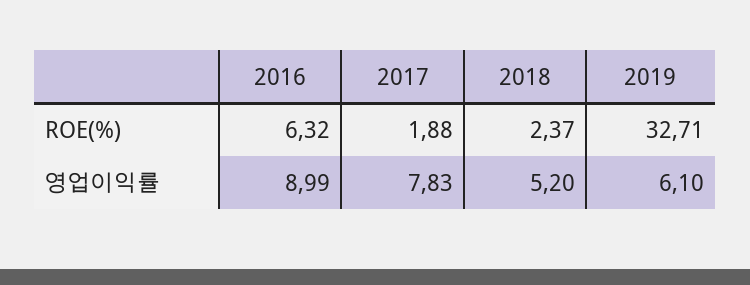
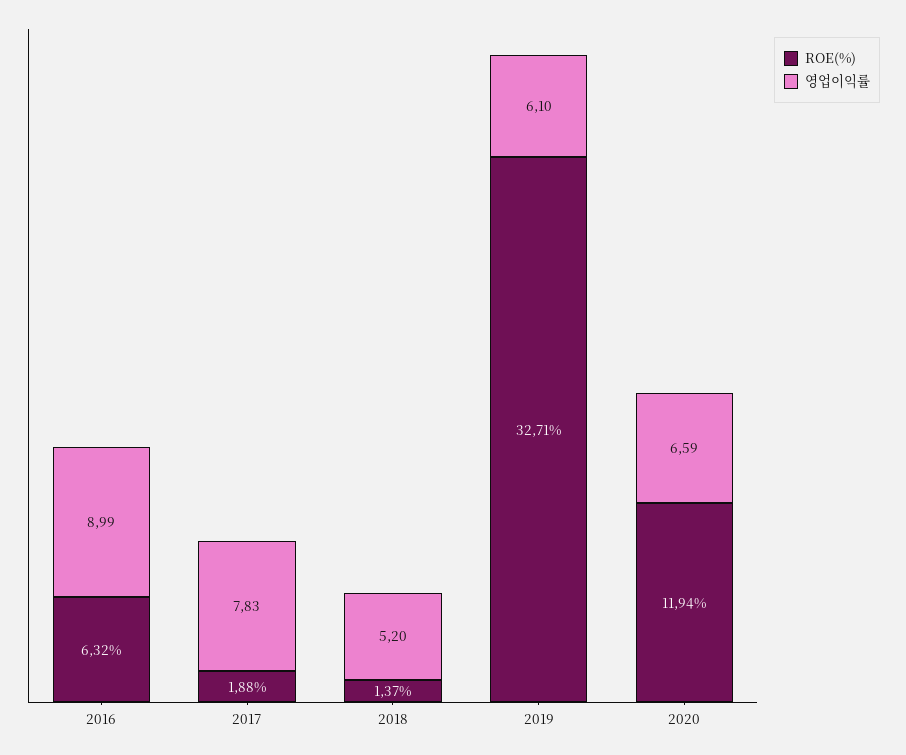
ROE(%), 2018: 2.37 -> 1.37
ROE(%), 2020: none -> 11.94
영업이익률, 2020: none -> 6.59

